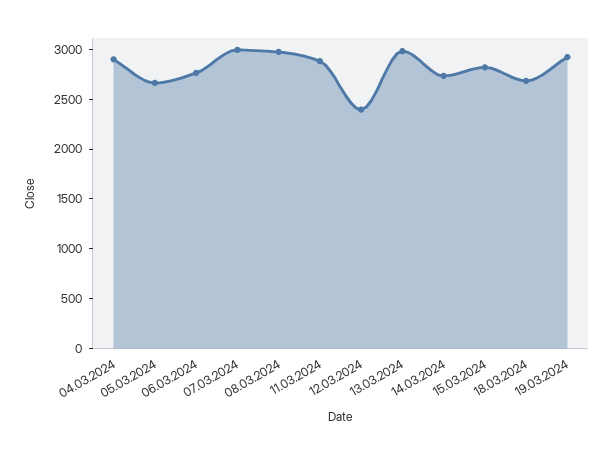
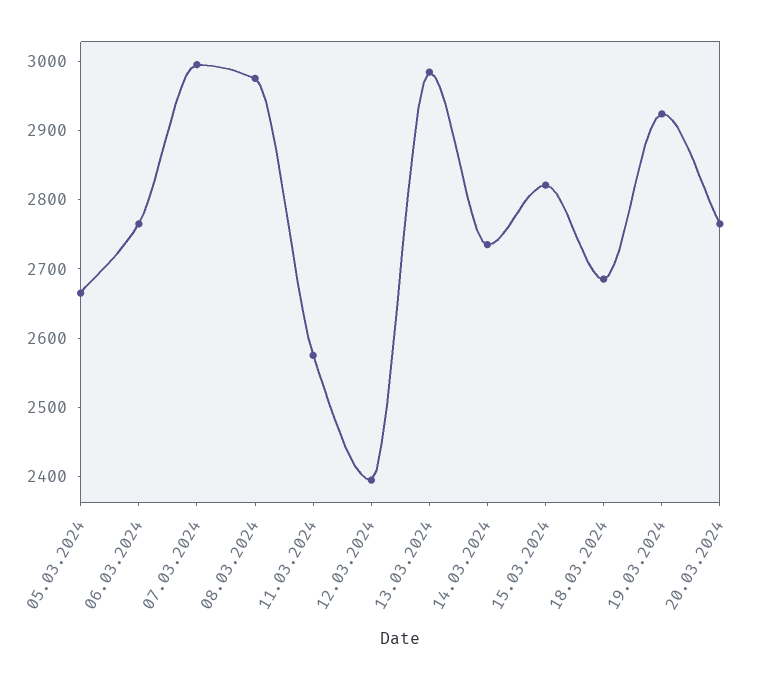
04.03.2024: 2900 -> none
11.03.2024: 2900 -> 2580
20.03.2024: none -> 2760

